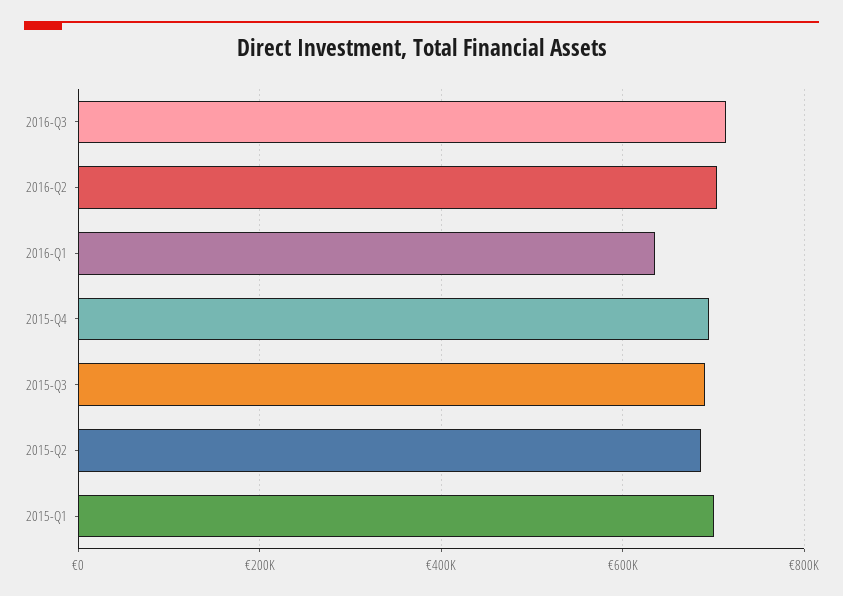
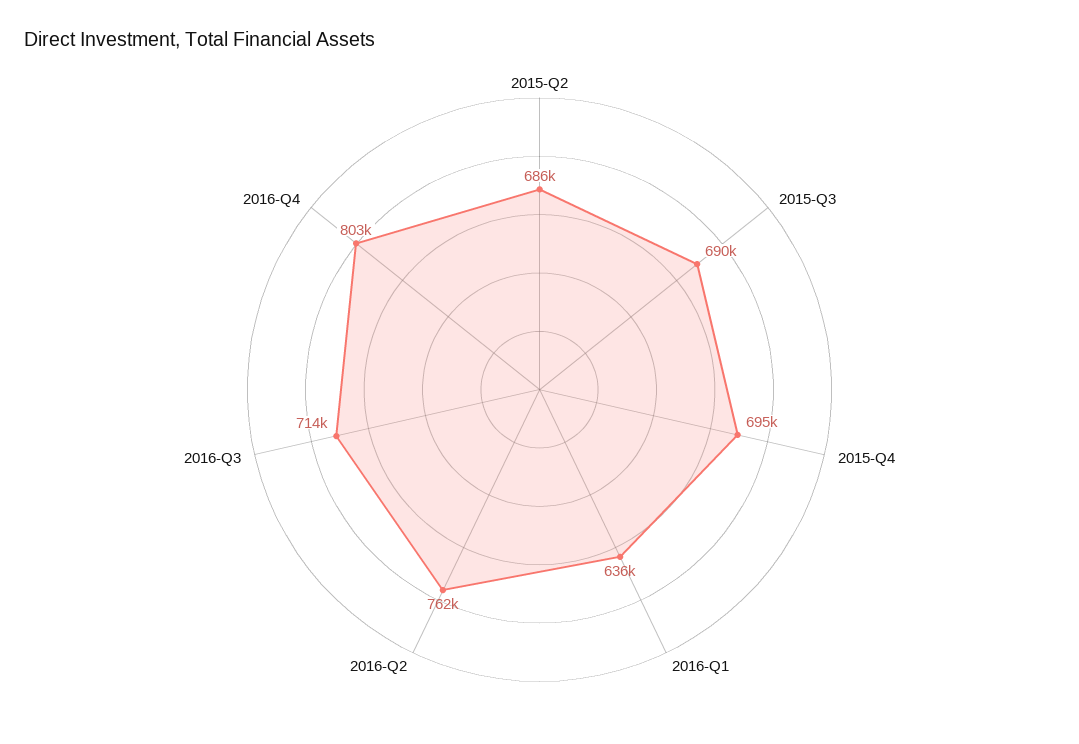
2016-Q2: 700000 -> 762000
2015-Q1: 700000 -> none
2016-Q4: none -> 803000

